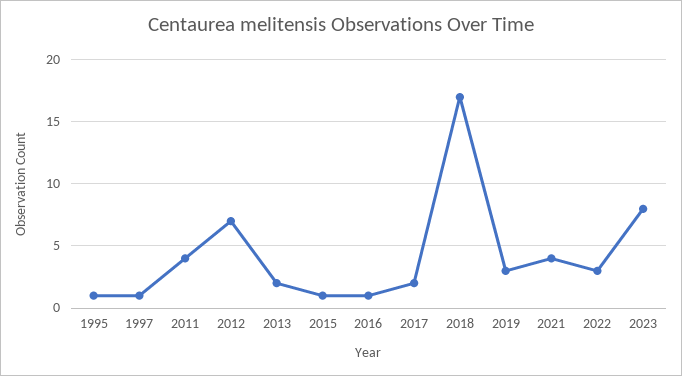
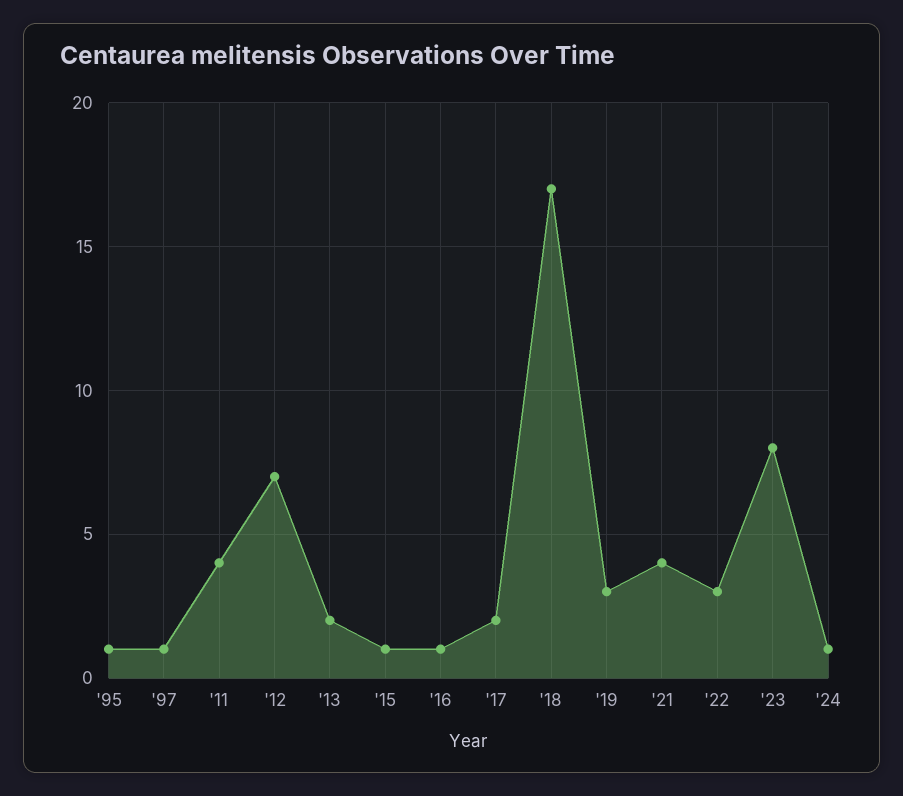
'24: none -> 1

